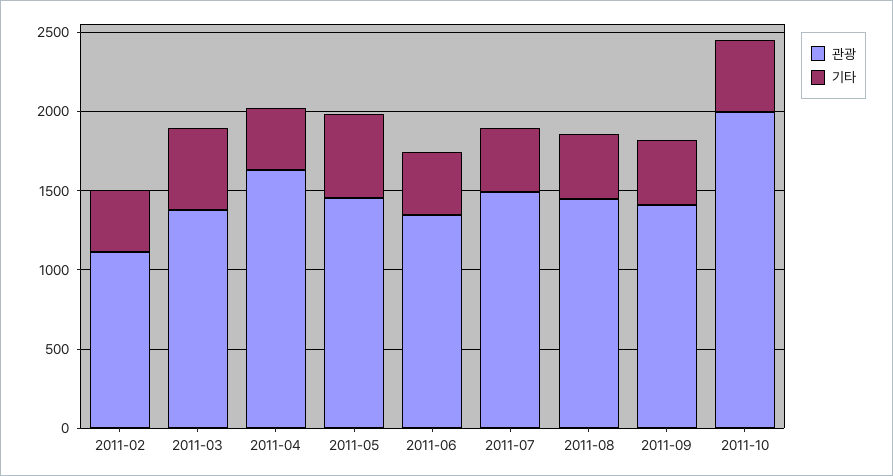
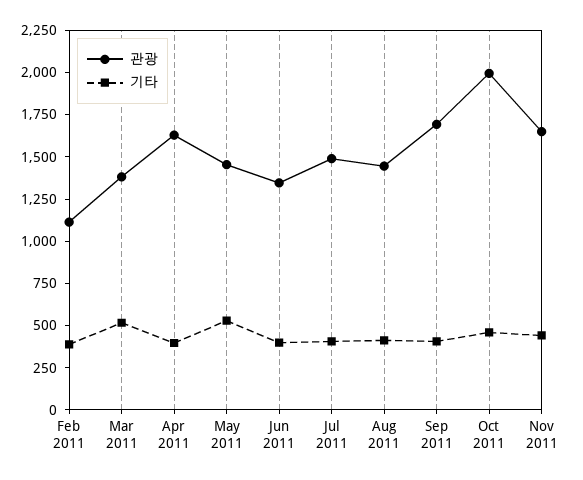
관광, 2011-09: 1400 -> 1700
관광, Nov 2011: none -> 1650
기타, Nov 2011: none -> 450

